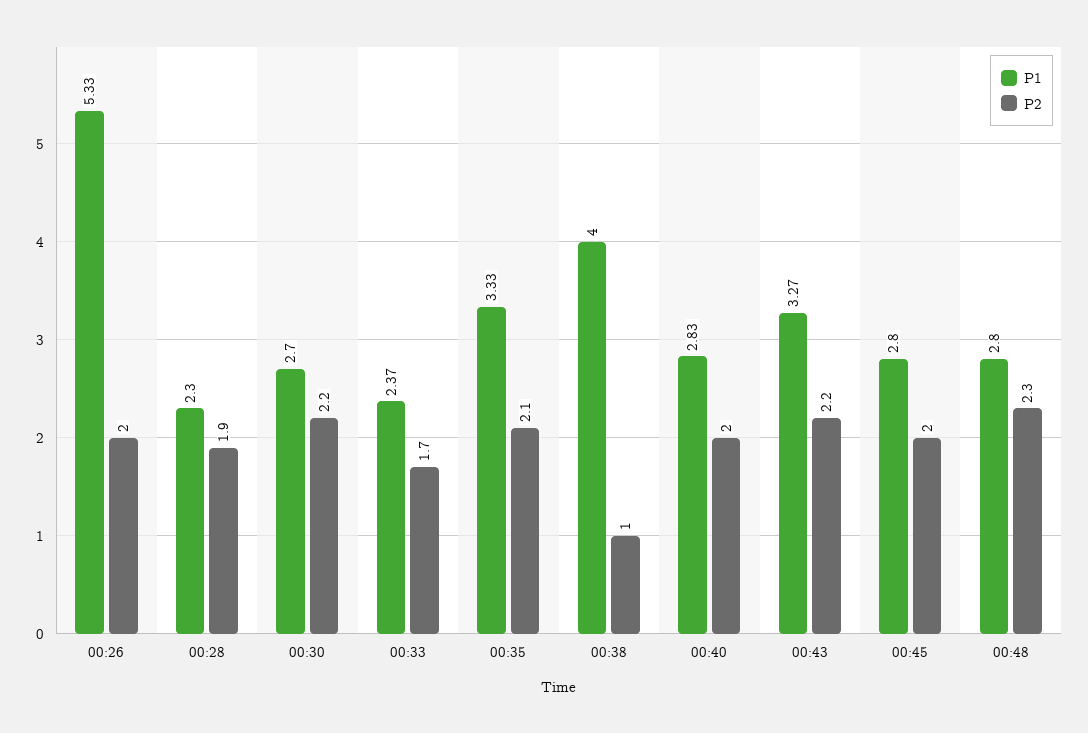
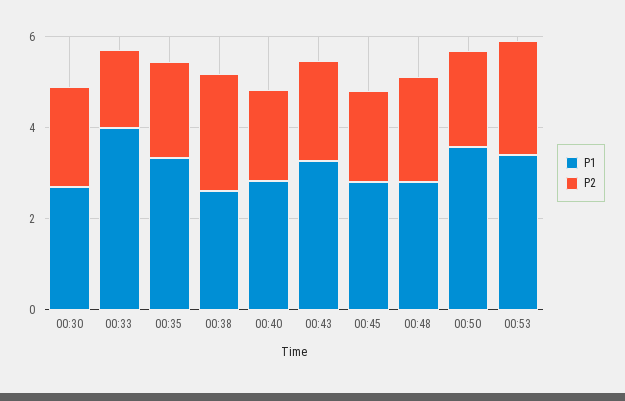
P1, 00:26: 5.33 -> none
P2, 00:26: 2 -> none
P1, 00:28: 2.3 -> none
P2, 00:28: 1.9 -> none
P1, 00:33: 2.37 -> 4
P1, 00:38: 4 -> 2.5
P2, 00:38: 1 -> 2.5
P1, 00:50: none -> 3.5
P2, 00:50: none -> 2
P1, 00:53: none -> 3.5
P2, 00:53: none -> 2.5

